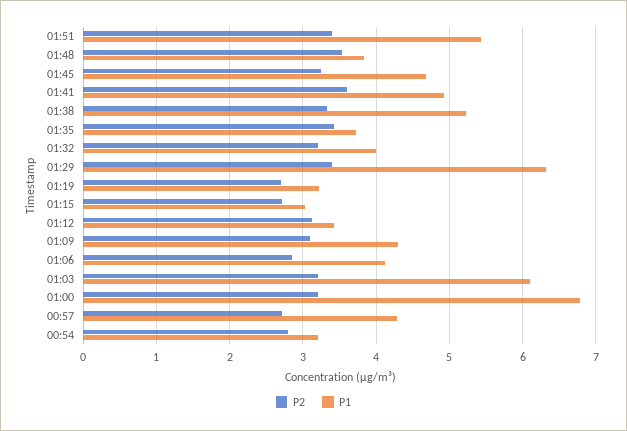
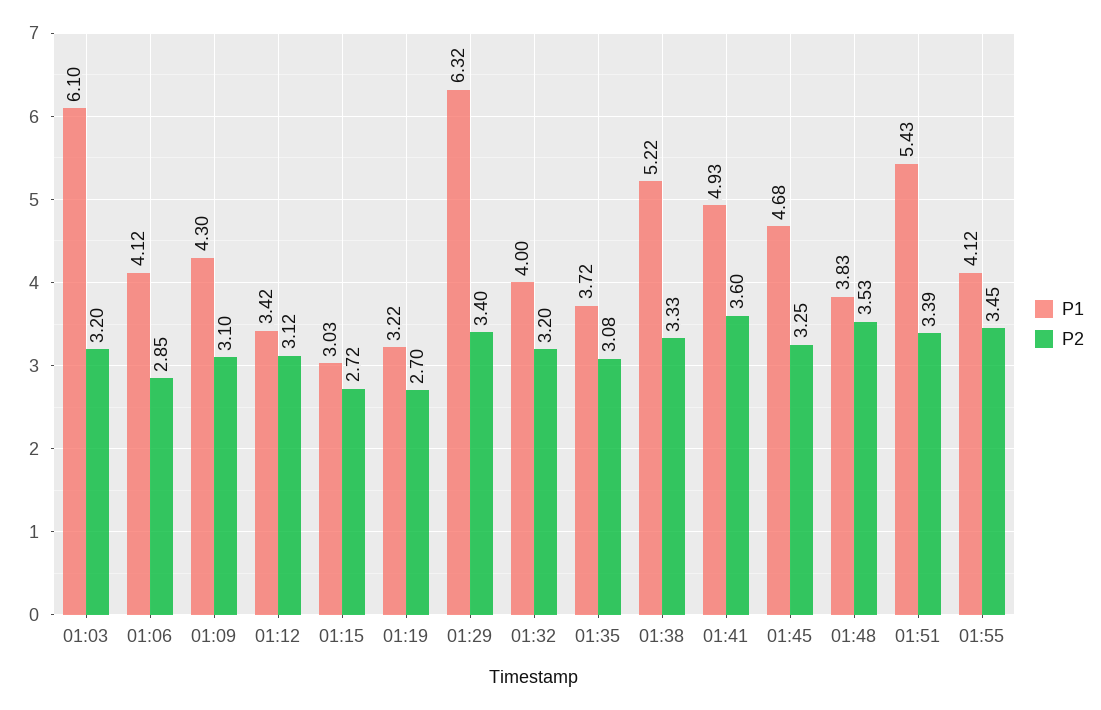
P2, 01:35: 3.4 -> 3.08
P2, 01:00: 3.2 -> none
P1, 01:00: 6.8 -> none
P2, 00:57: 2.7 -> none
P1, 00:57: 4.3 -> none
P2, 00:54: 2.8 -> none
P1, 00:54: 3.2 -> none
P1, 01:55: none -> 4.12
P2, 01:55: none -> 3.45

